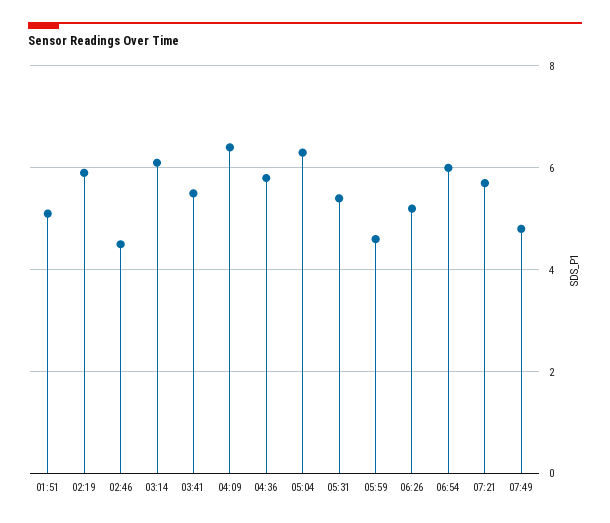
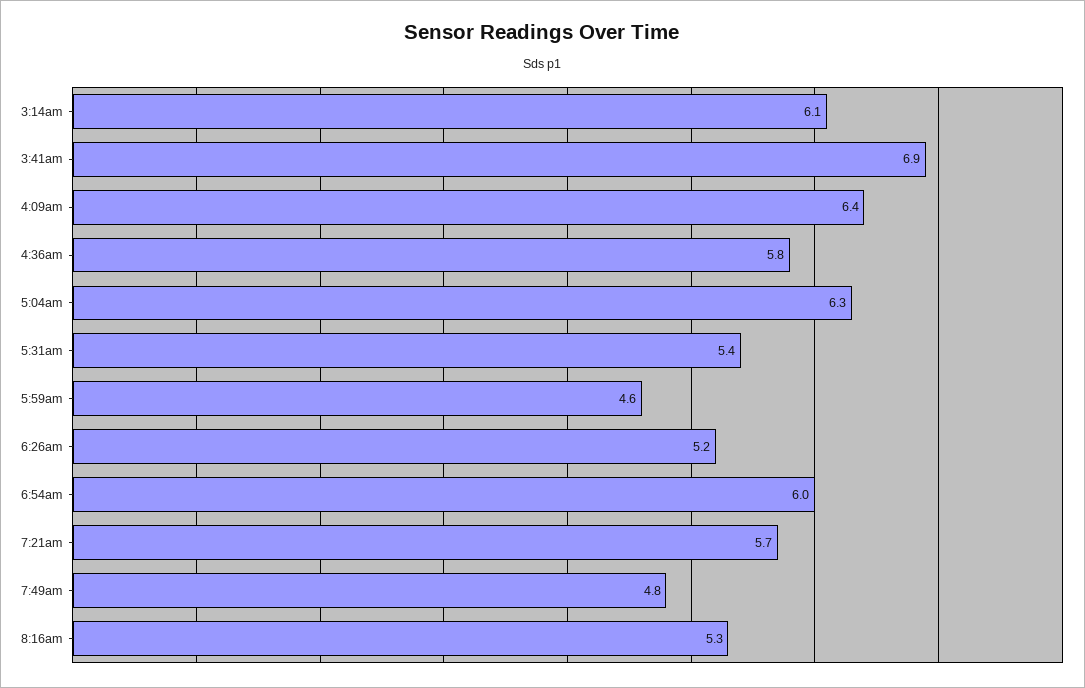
01:51: 5 -> none
02:19: 6 -> none
02:46: 4.5 -> none
03:41: 5.5 -> 6.9
8:16am: none -> 5.3

